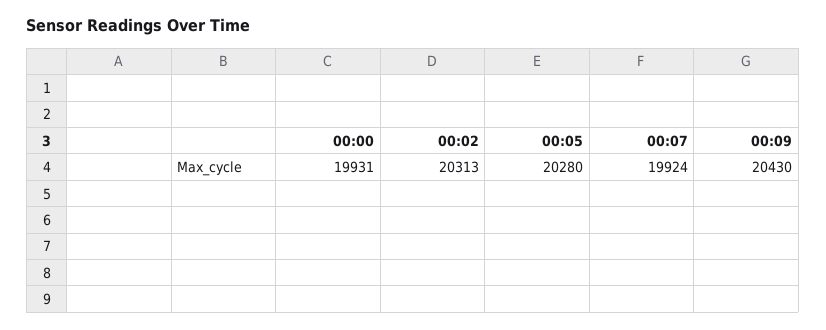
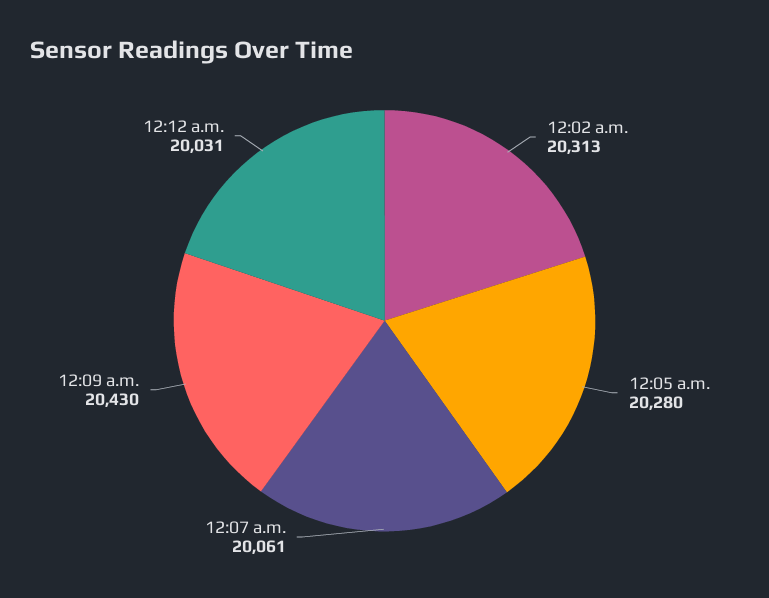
00:00: 19931 -> none
00:07: 19924 -> 20061
12:12 a.m.: none -> 20031

